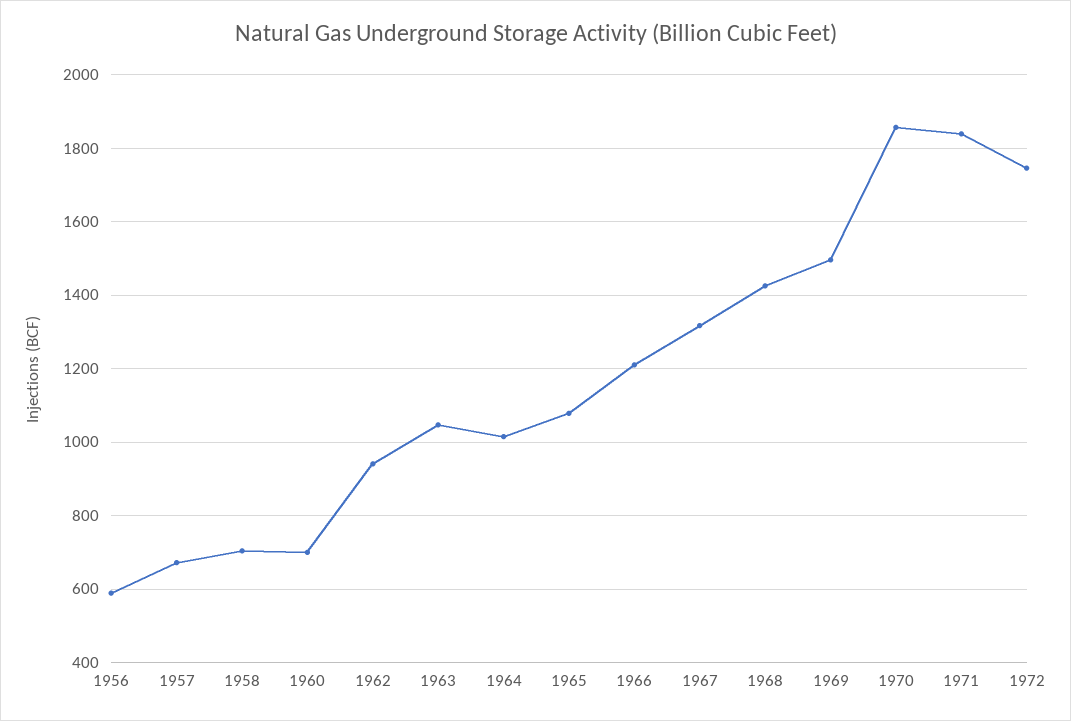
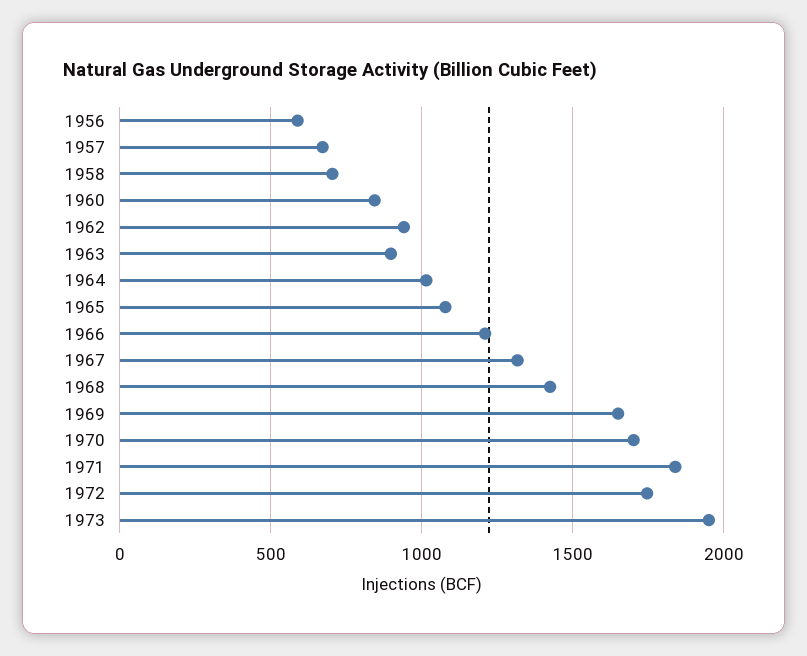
1960: 700 -> 850
1963: 1040 -> 900
1969: 1500 -> 1650
1970: 1860 -> 1700
1973: none -> 1950

